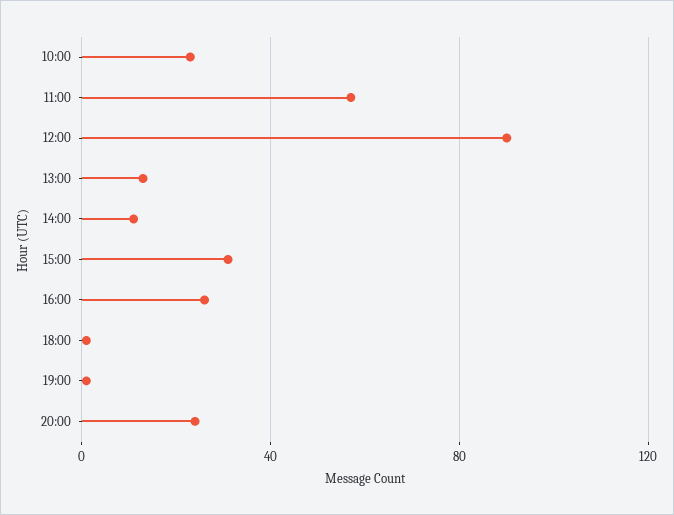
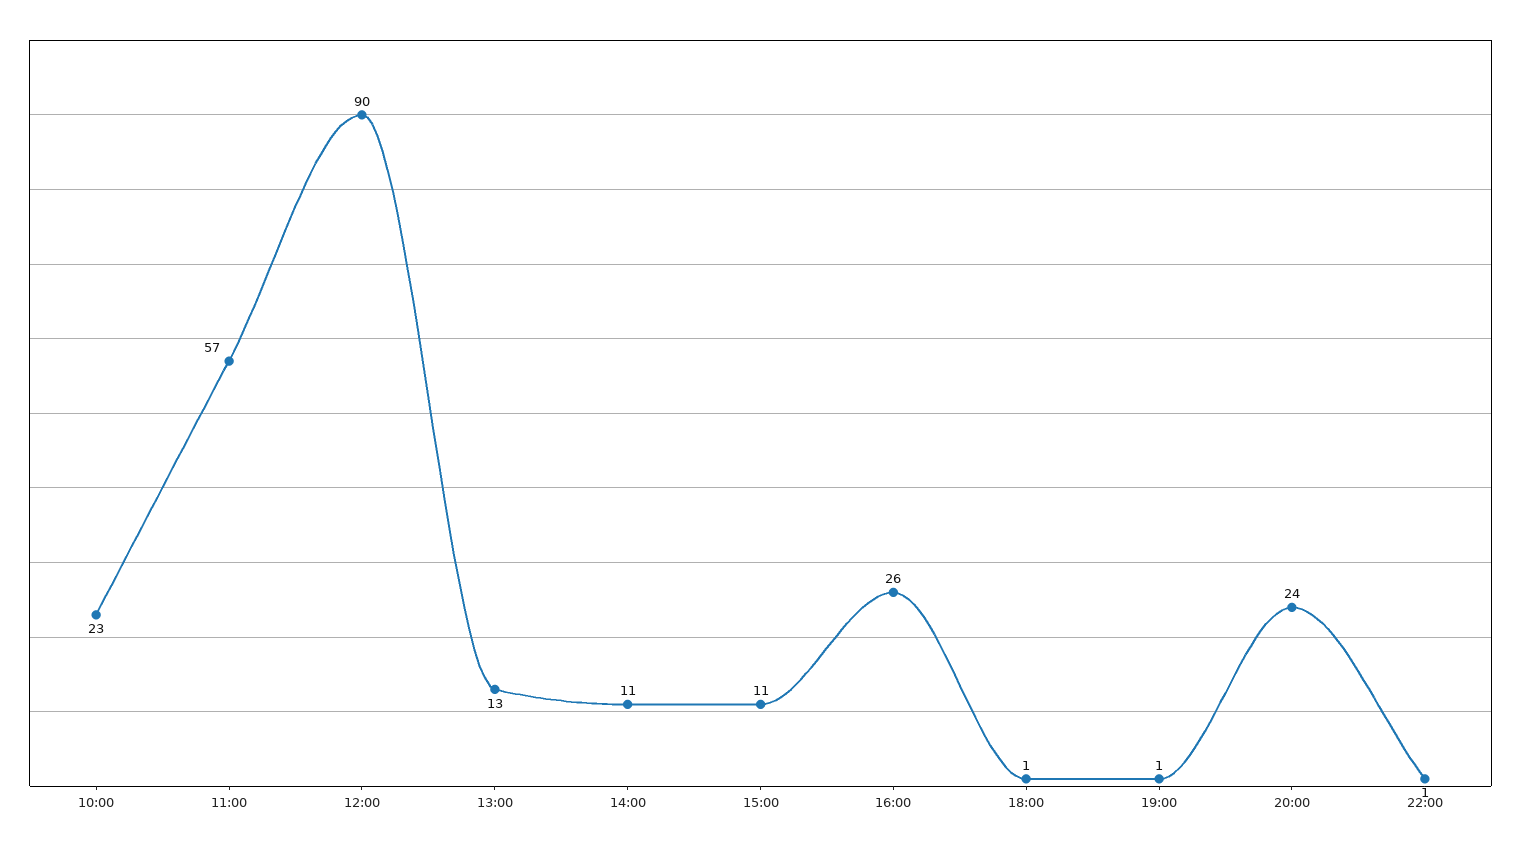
15:00: 30 -> 11
22:00: none -> 1

